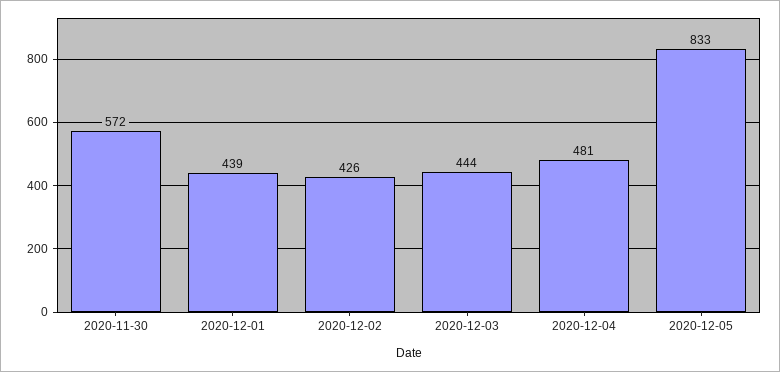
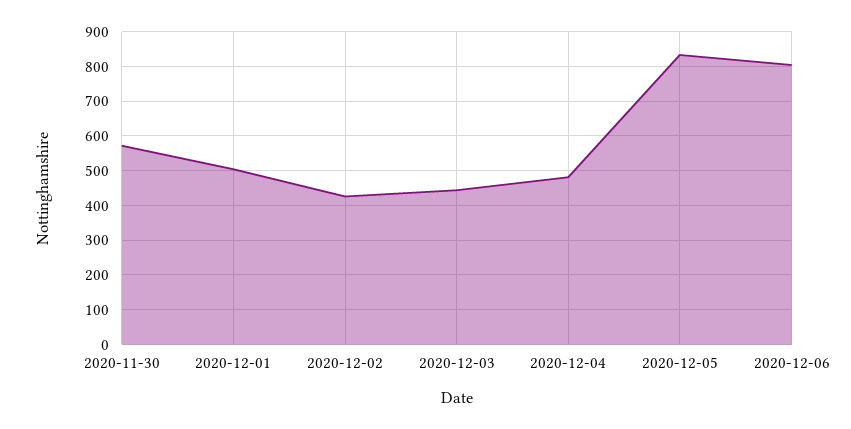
2020-12-01: 439 -> 500
2020-12-06: none -> 800

